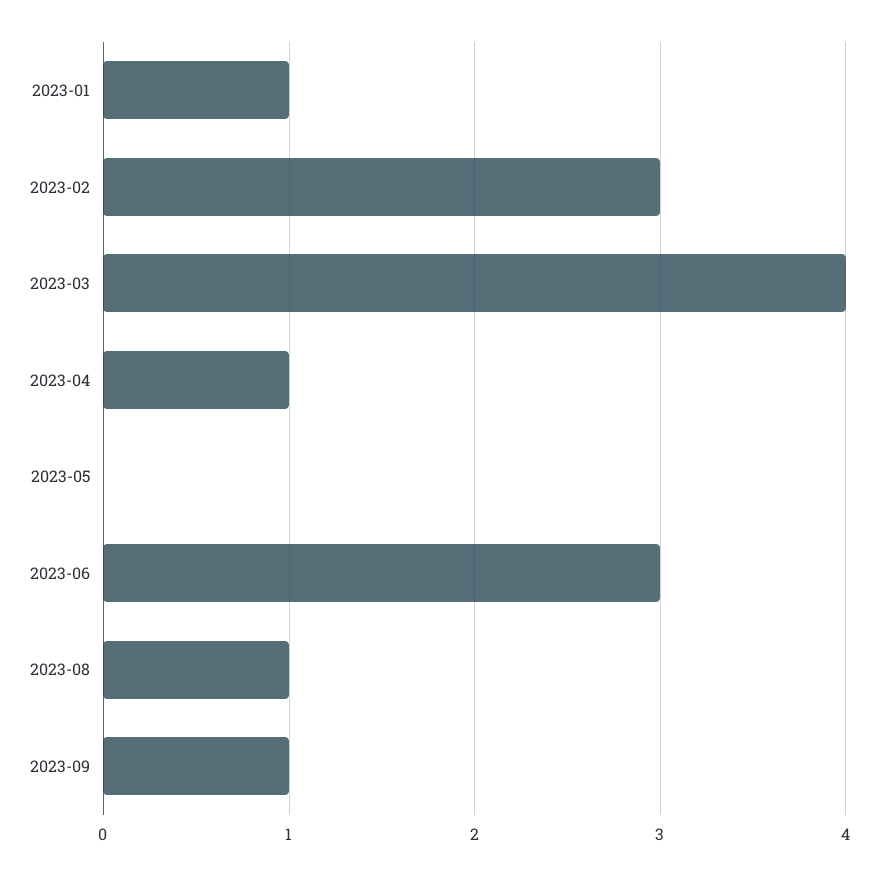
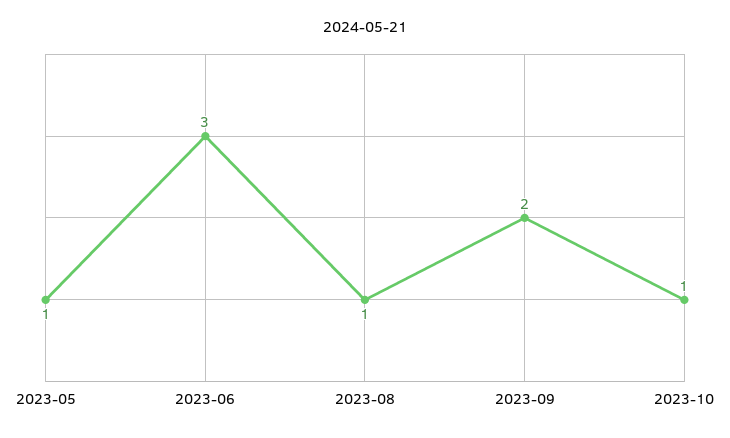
2023-01: 1 -> none
2023-02: 3 -> none
2023-03: 4 -> none
2023-04: 1 -> none
2023-05: 0 -> 1
2023-09: 1 -> 2
2023-10: none -> 1

